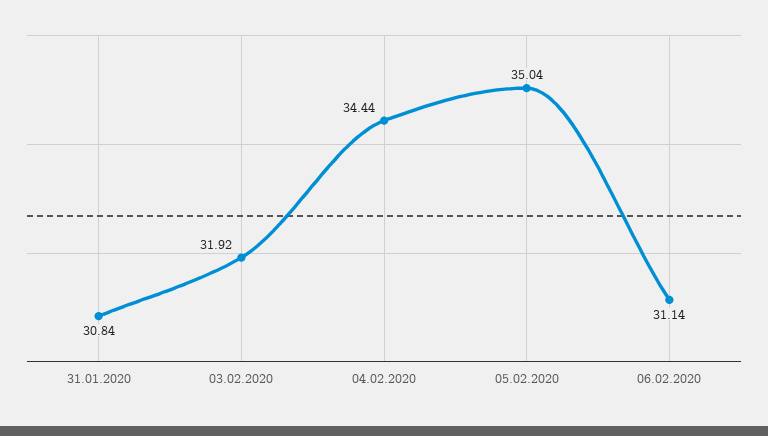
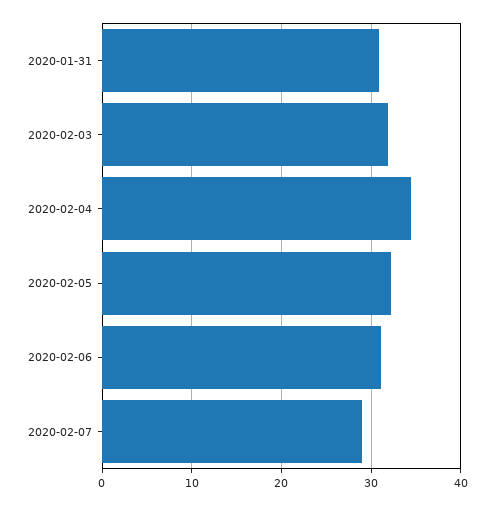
05.02.2020: 35.04 -> 32
2020-02-07: none -> 29

